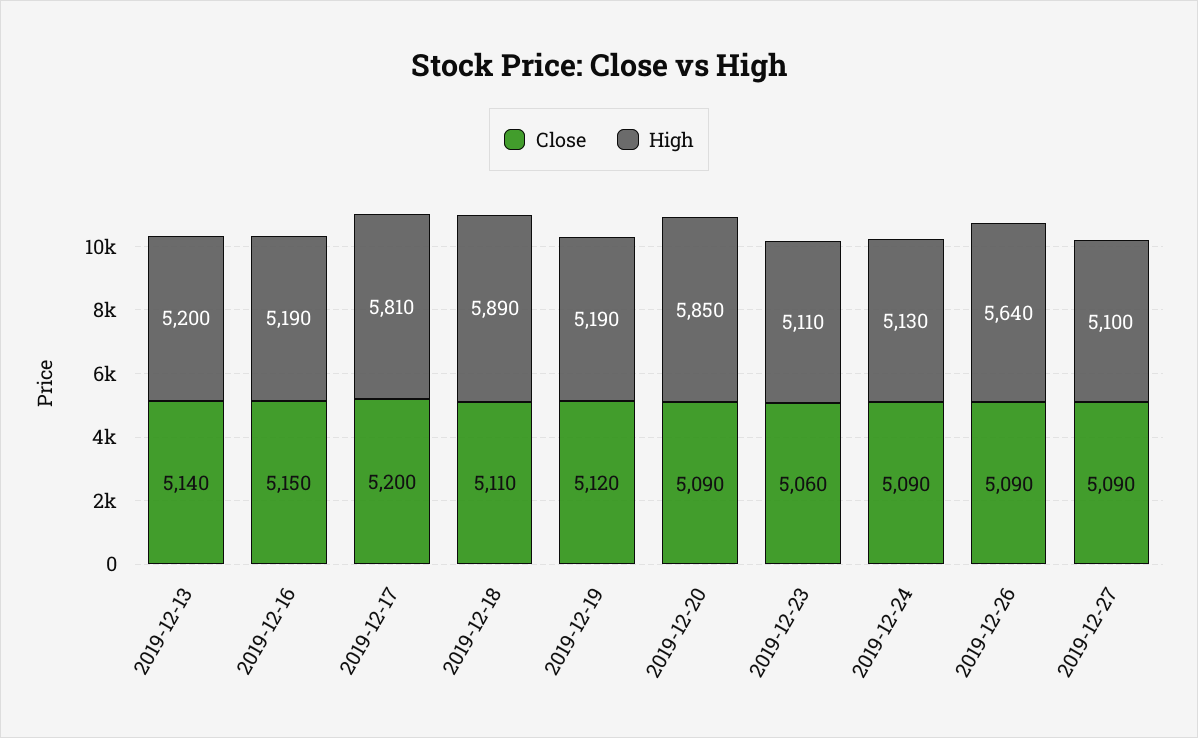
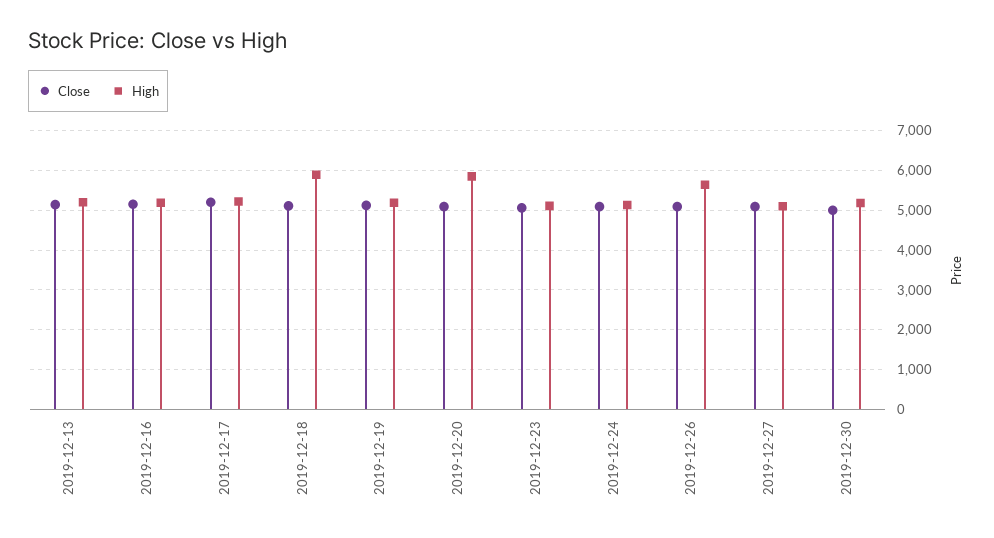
High, 2019-12-17: 5810 -> 5200
Close, 2019-12-30: none -> 5000
High, 2019-12-30: none -> 5200

